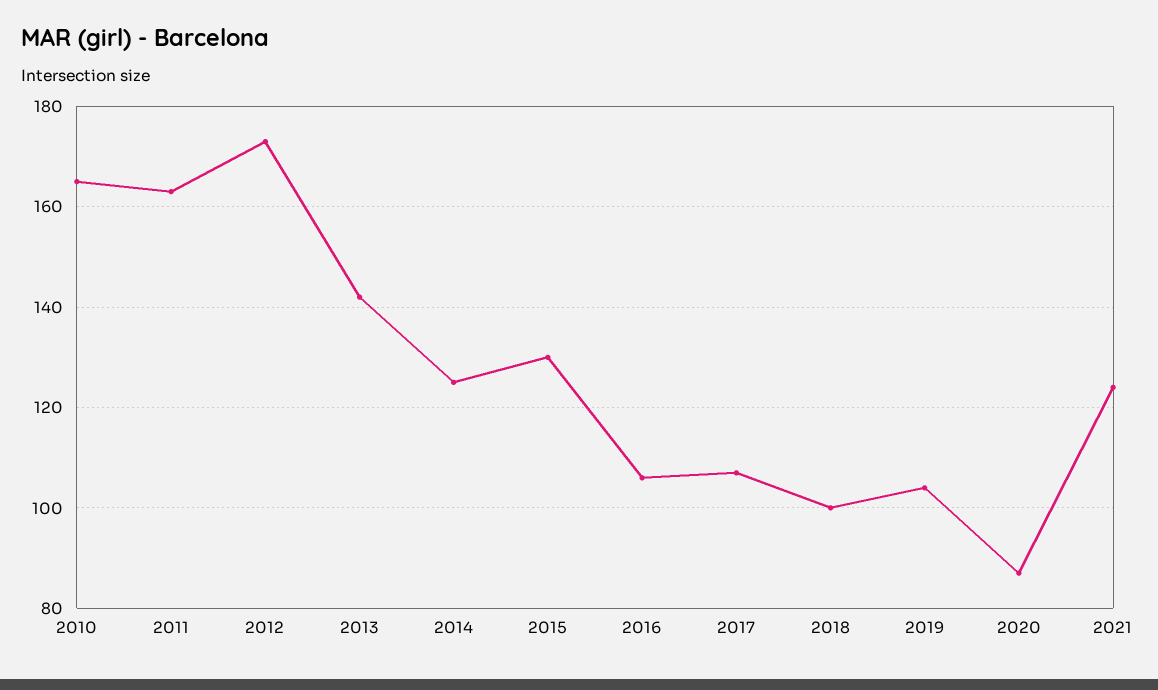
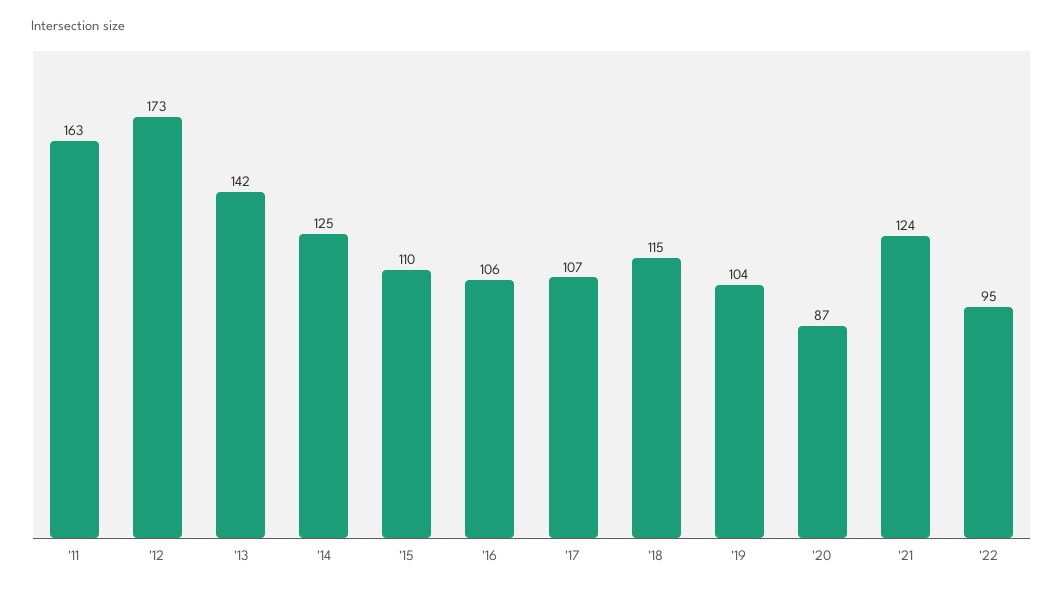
2010: 165 -> none
2015: 130 -> 110
2018: 100 -> 115
'22: none -> 95

